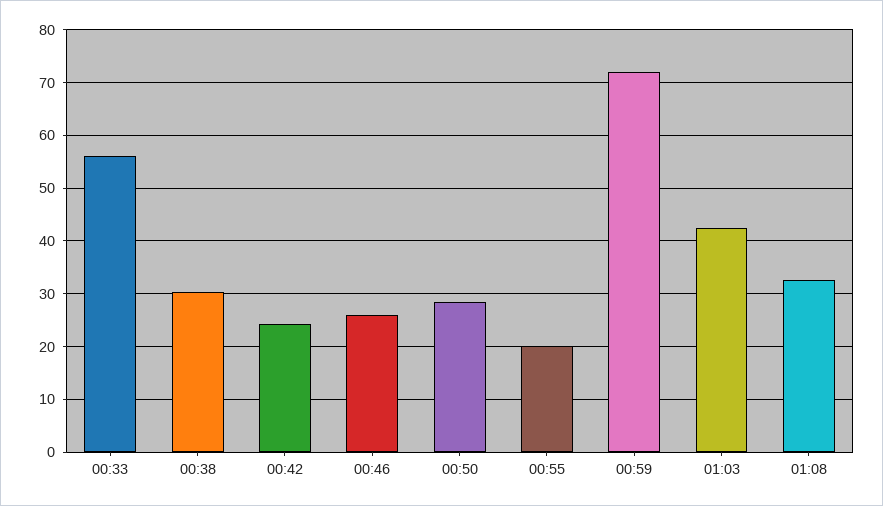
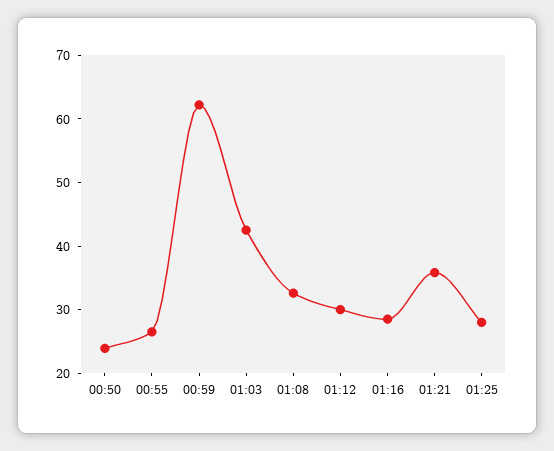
00:33: 56 -> none
00:38: 30 -> none
00:42: 24 -> none
00:46: 26 -> none
00:50: 28 -> 24
00:55: 20 -> 26
00:59: 72 -> 62
01:12: none -> 30
01:16: none -> 28
01:21: none -> 36
01:25: none -> 28

